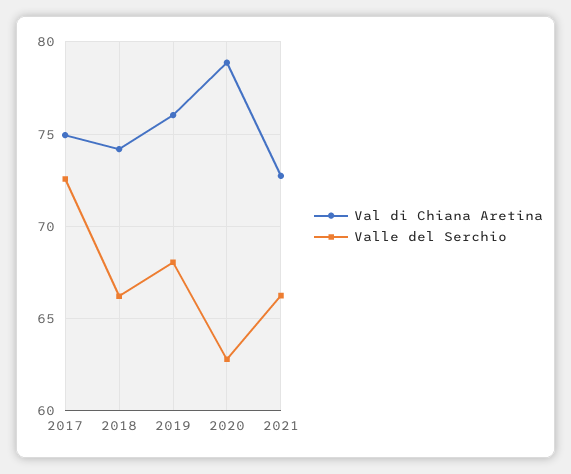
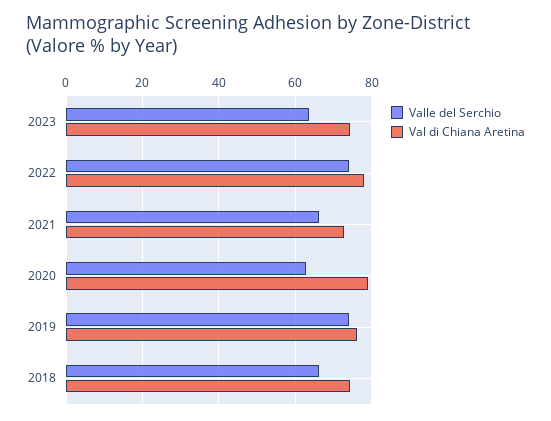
Val di Chiana Aretina, 2017: 75 -> none
Valle del Serchio, 2017: 72.5 -> none
Valle del Serchio, 2019: 68 -> 74
Valle del Serchio, 2023: none -> 64
Val di Chiana Aretina, 2023: none -> 74
Valle del Serchio, 2022: none -> 74
Val di Chiana Aretina, 2022: none -> 78

